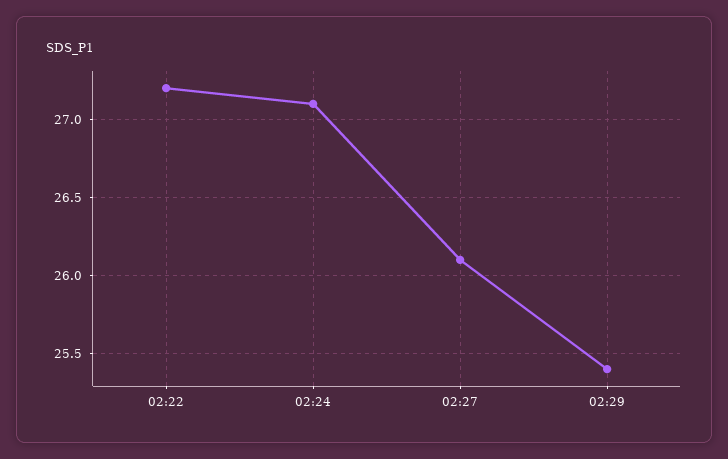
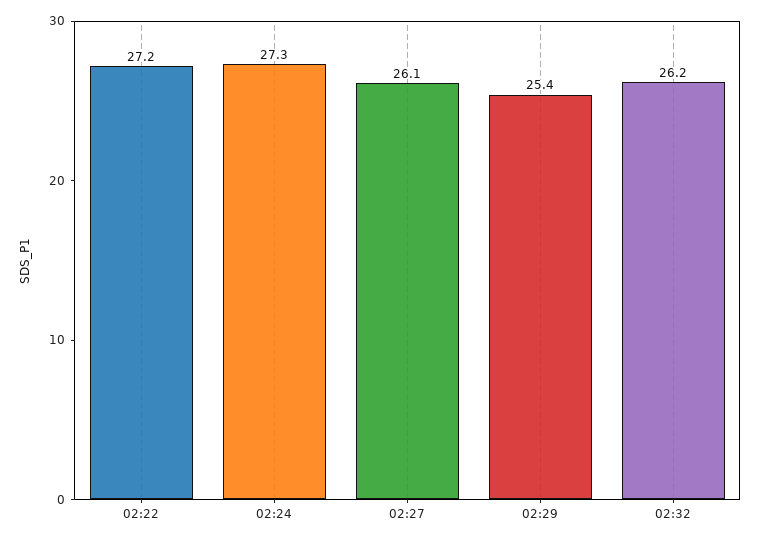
02:24: 27.1 -> 27.3
02:32: none -> 26.2

